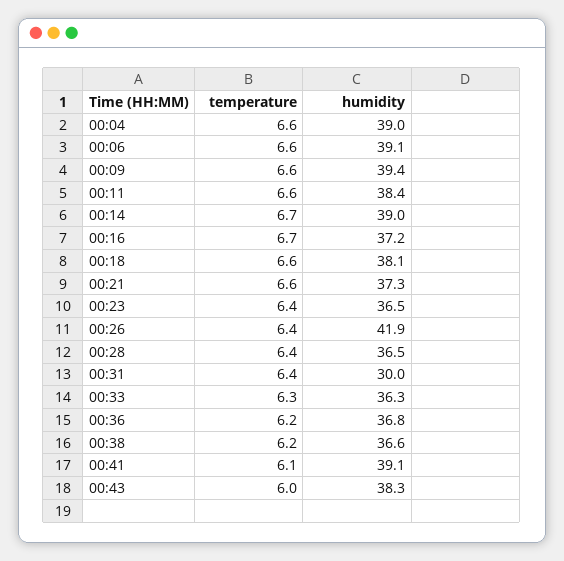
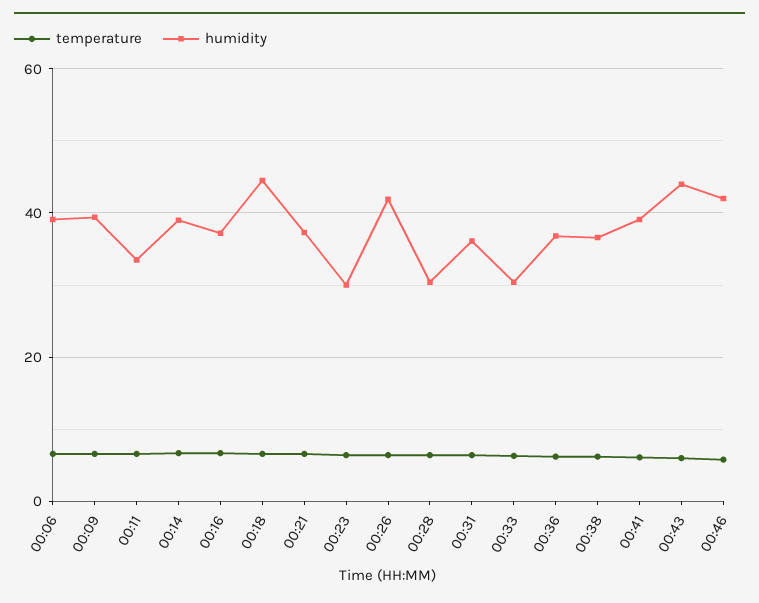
temperature, 00:04: 6.6 -> none
humidity, 00:04: 39 -> none
humidity, 00:11: 38.4 -> 34
humidity, 00:18: 38.1 -> 44
humidity, 00:23: 36.5 -> 30
humidity, 00:28: 36.5 -> 30
humidity, 00:31: 30 -> 36
humidity, 00:33: 36.3 -> 30
humidity, 00:43: 38.3 -> 44
temperature, 00:46: none -> 6
humidity, 00:46: none -> 42

